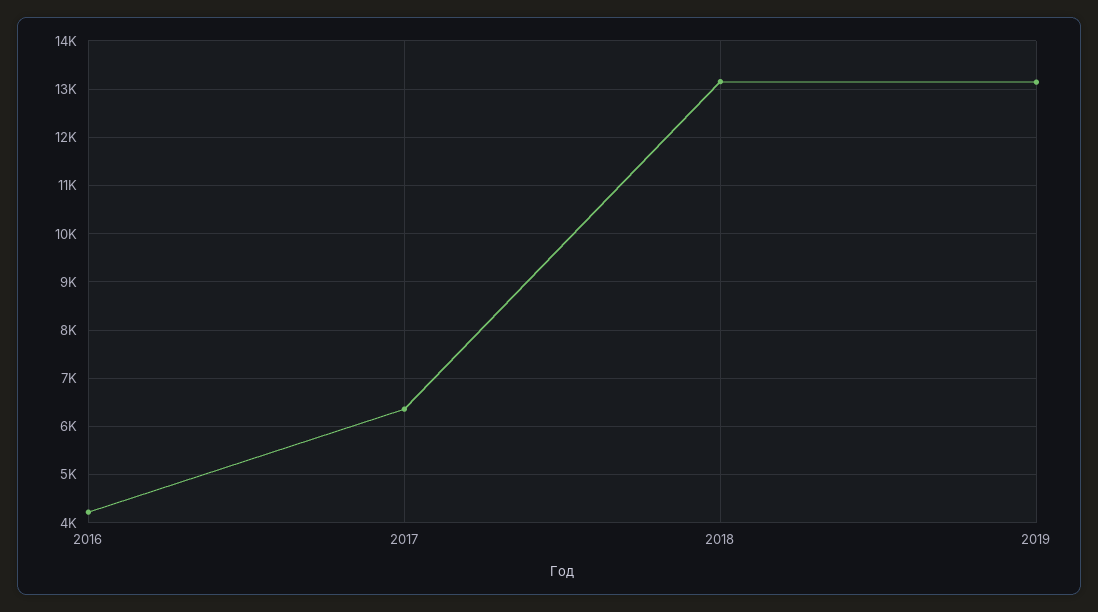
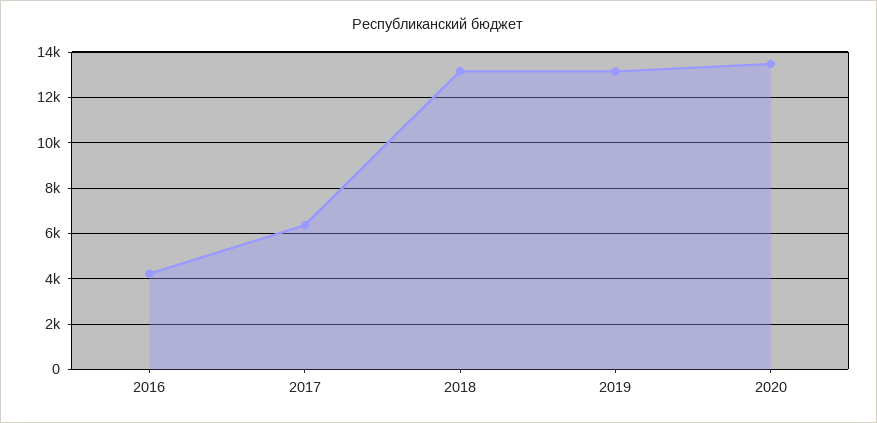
2020: none -> 13500

